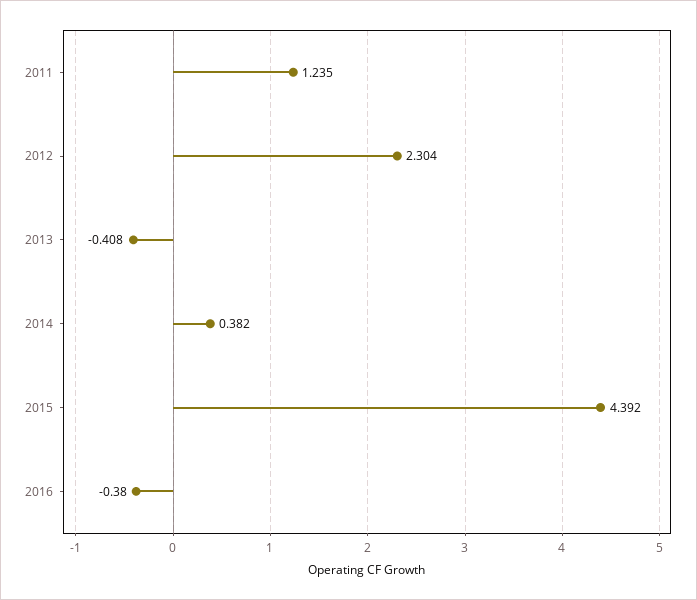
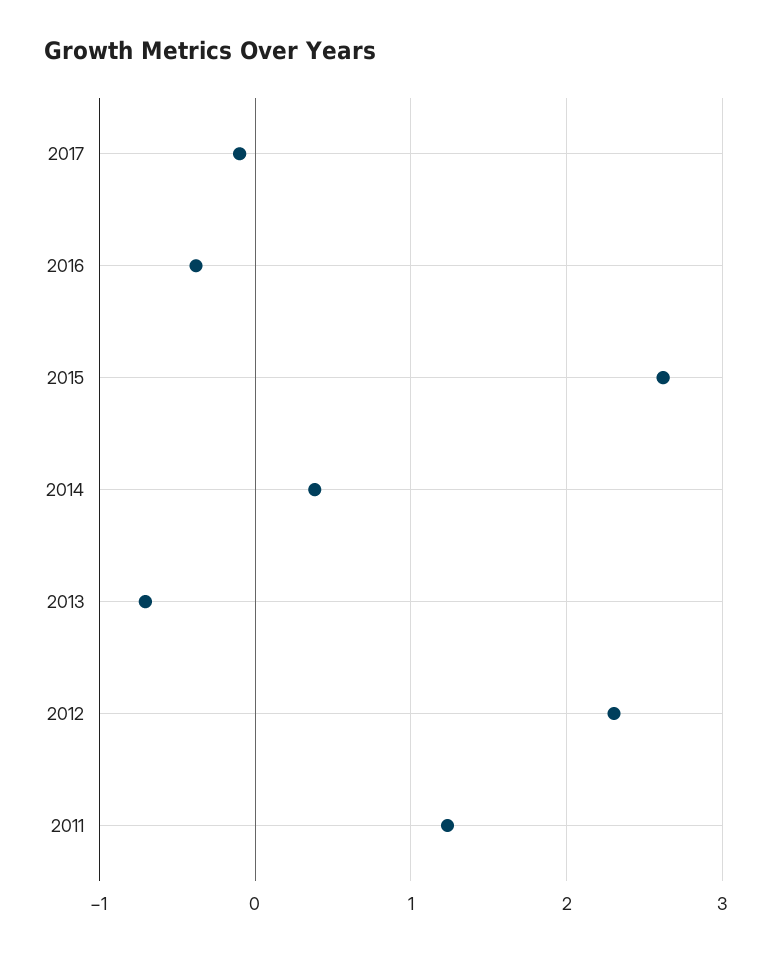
2013: -0.408 -> -0.7
2015: 4.392 -> 2.6
2017: none -> -0.1

